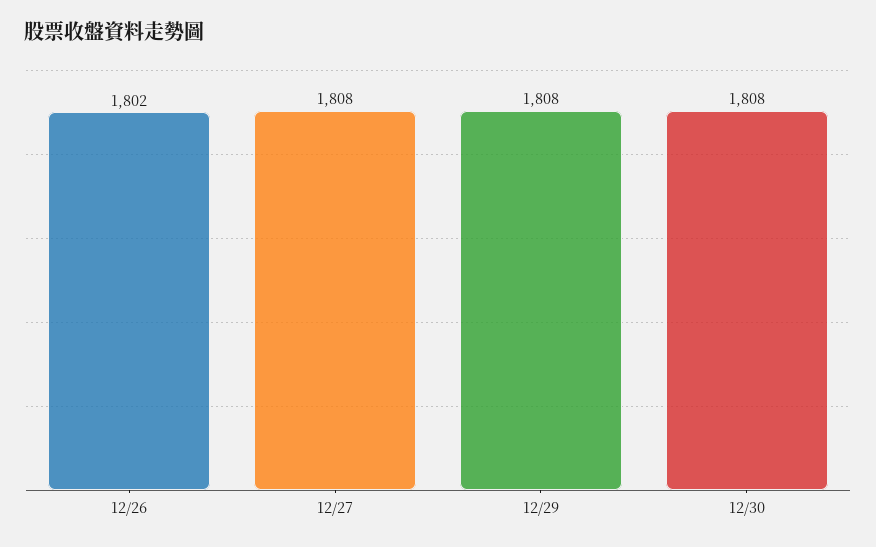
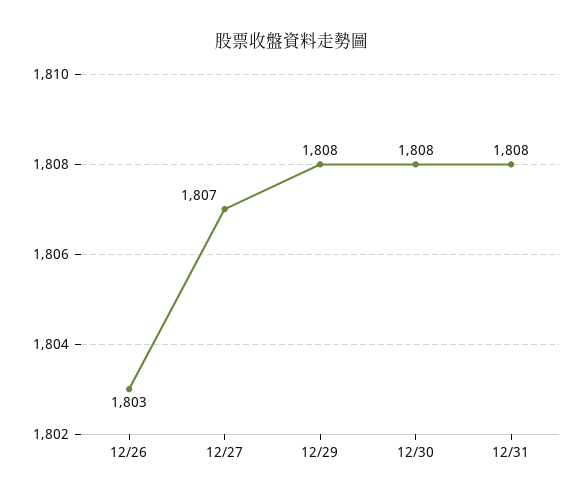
12/26: 1802 -> 1803
12/27: 1808 -> 1807
12/31: none -> 1808

